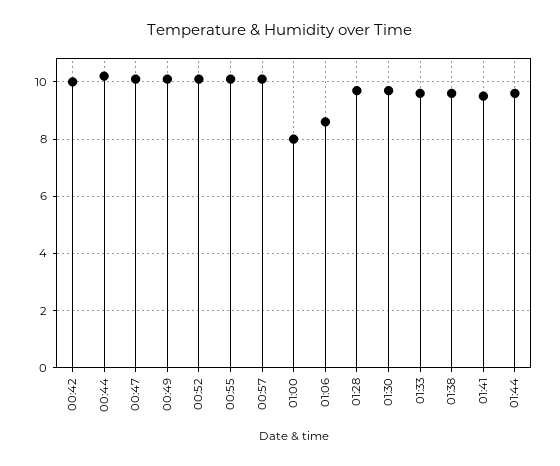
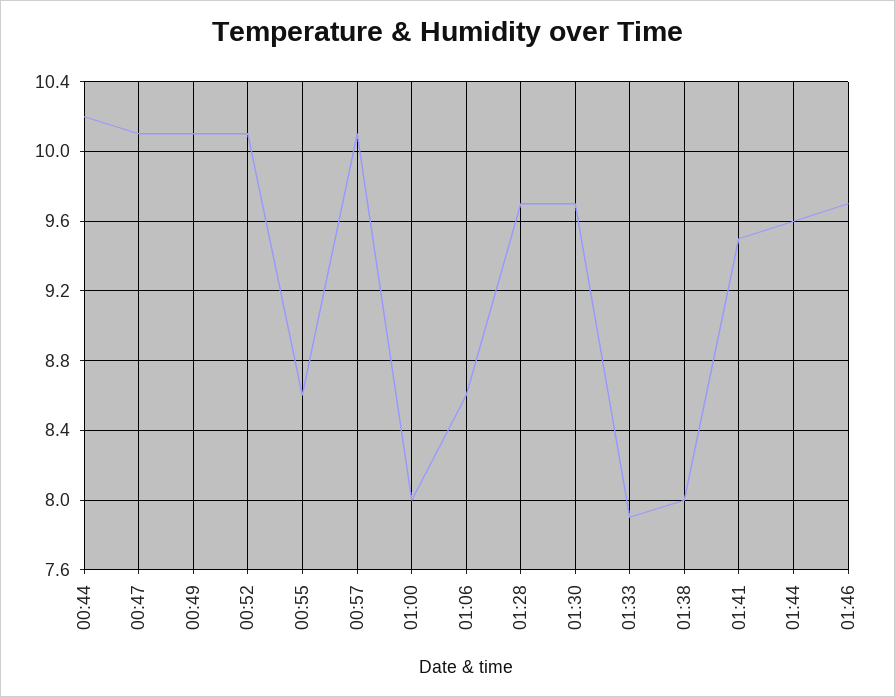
00:42: 10 -> none
00:55: 10 -> 8.6
01:33: 9.5 -> 7.9
01:38: 9.5 -> 8
01:46: none -> 9.7

